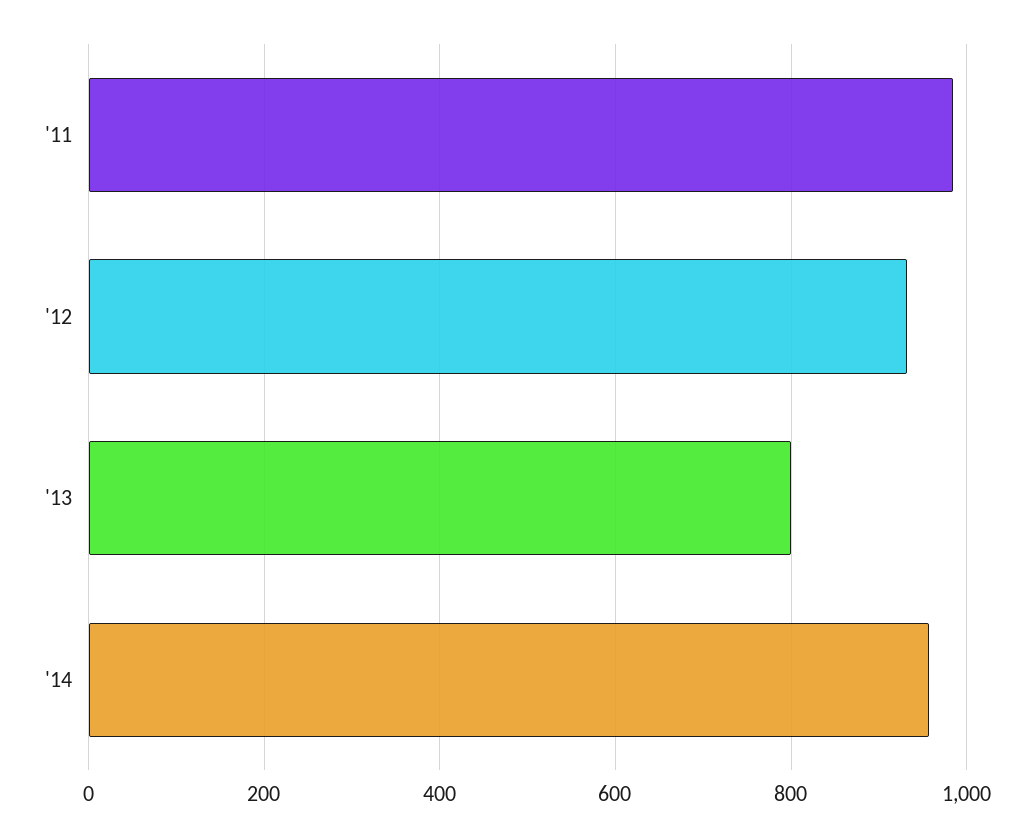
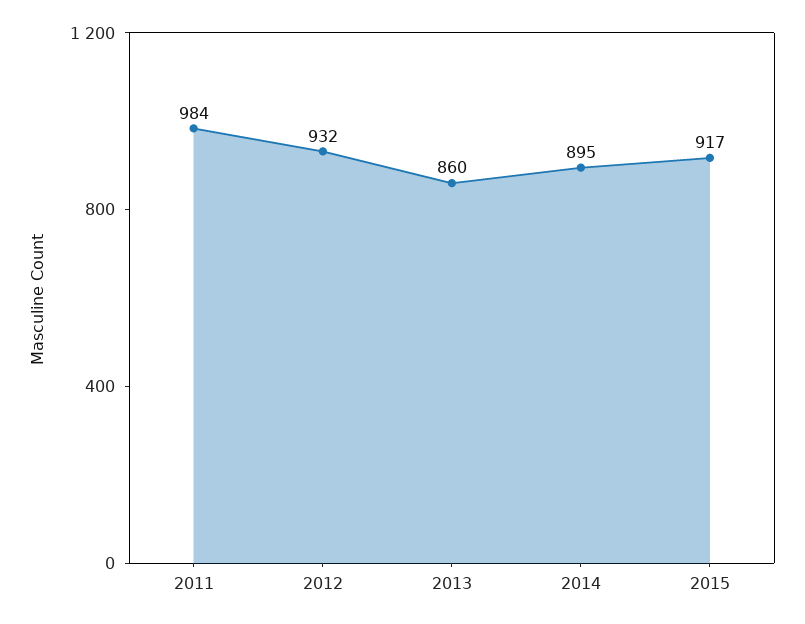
'13: 800 -> 860
'14: 960 -> 895
2015: none -> 917

